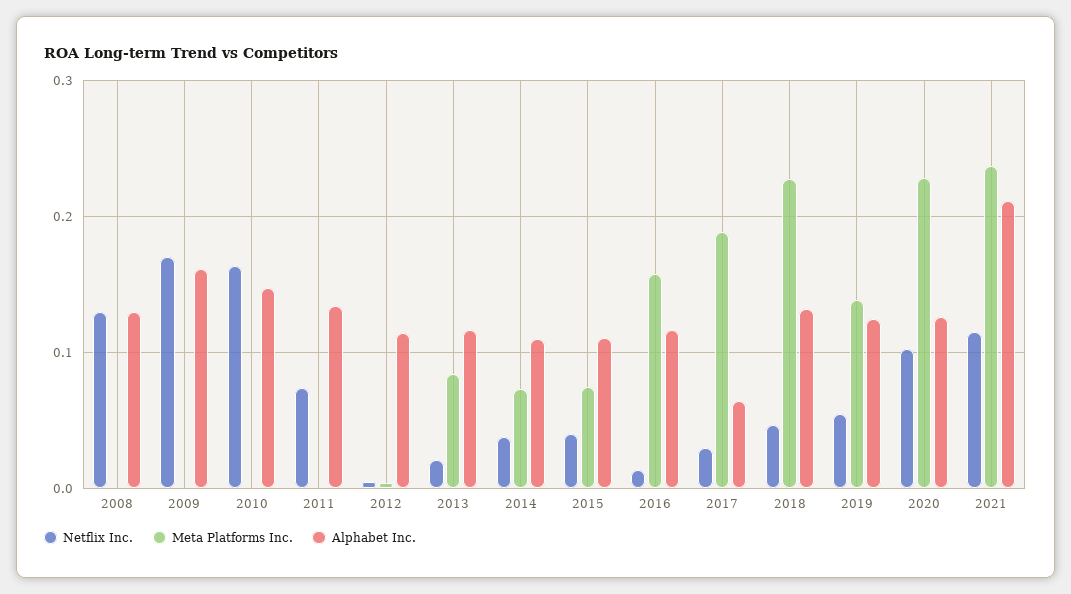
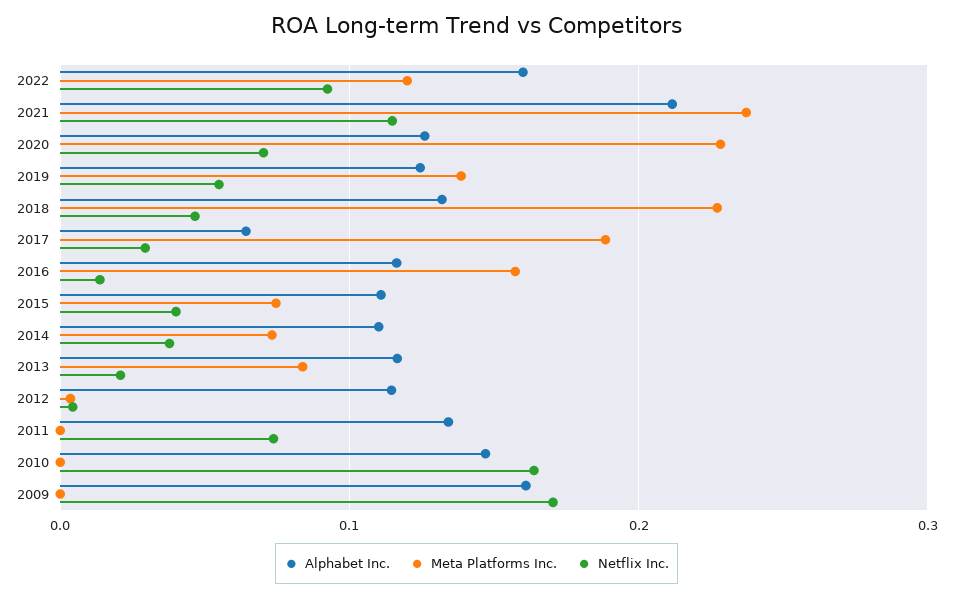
Netflix Inc., 2008: 0.13 -> none
Meta Platforms Inc., 2008: 0 -> none
Alphabet Inc., 2008: 0.13 -> none
Netflix Inc., 2020: 0.1 -> 0.07
Alphabet Inc., 2022: none -> 0.16
Meta Platforms Inc., 2022: none -> 0.12
Netflix Inc., 2022: none -> 0.09

